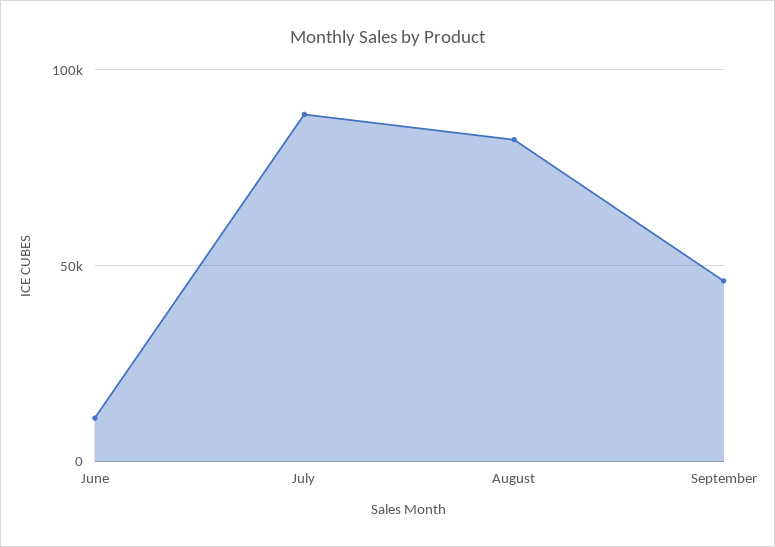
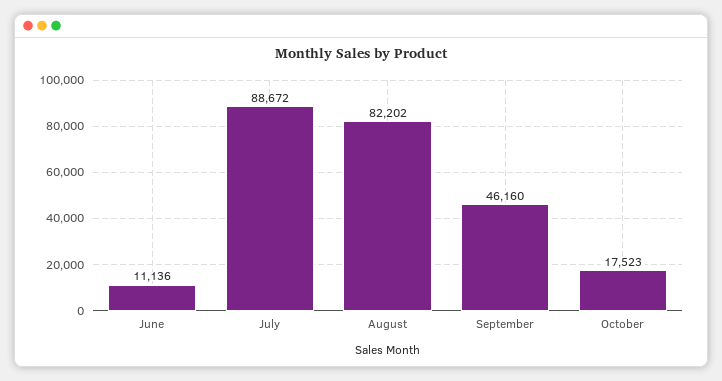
October: none -> 17523

